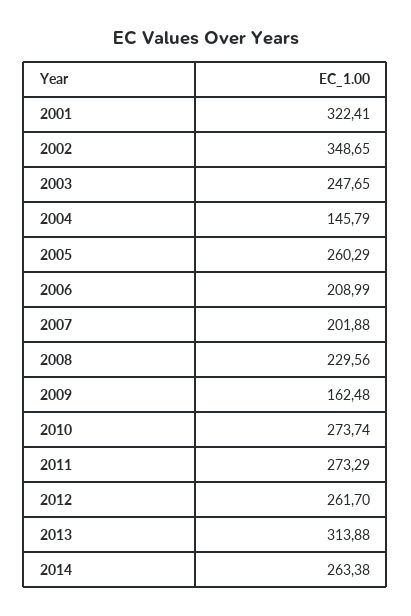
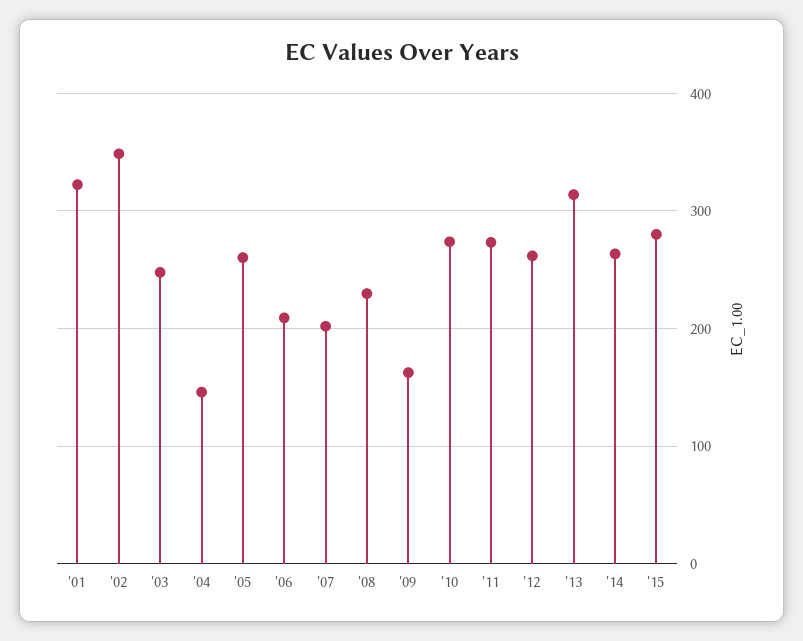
'15: none -> 280

